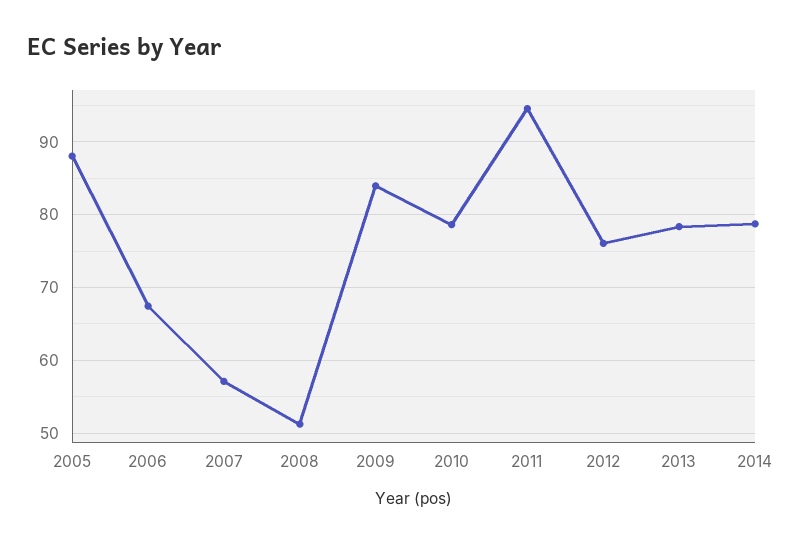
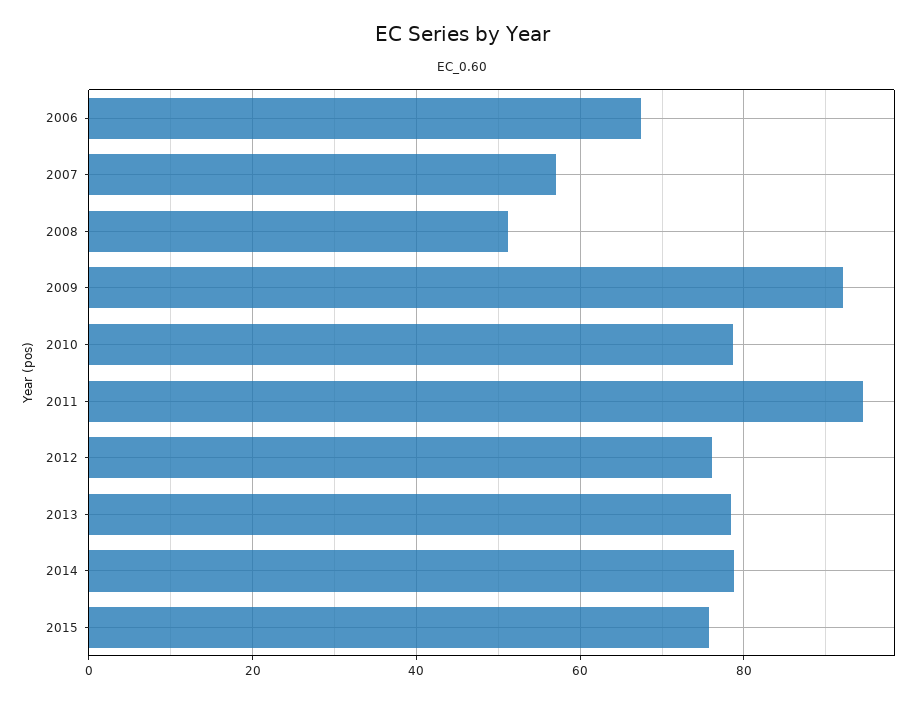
2005: 88 -> none
2009: 84 -> 92
2015: none -> 76

